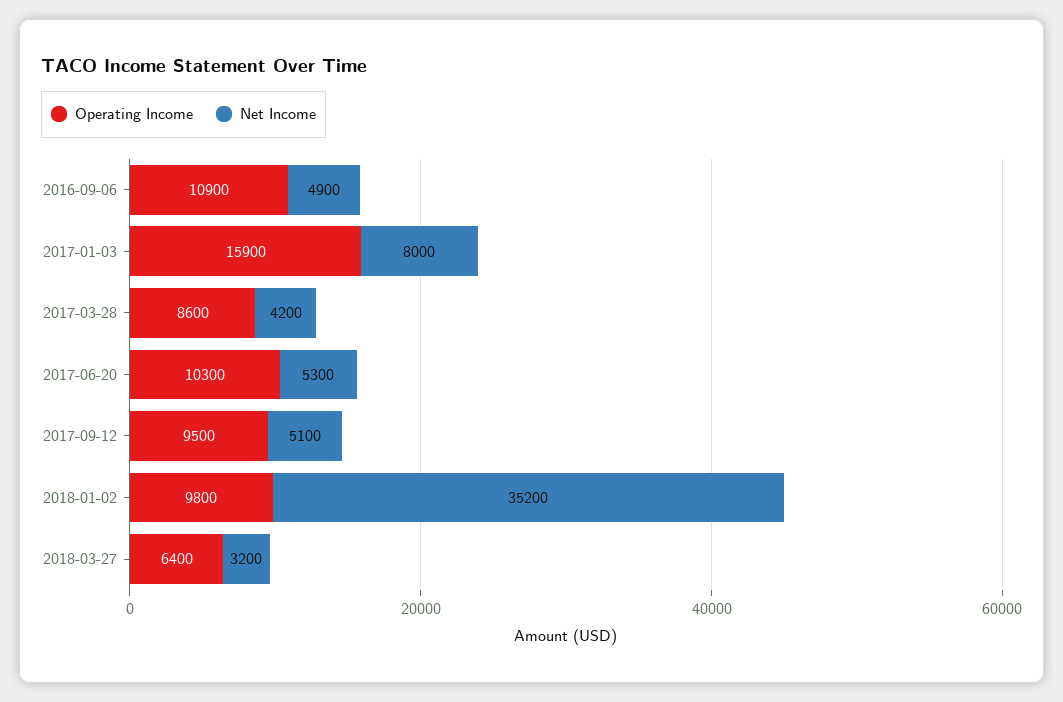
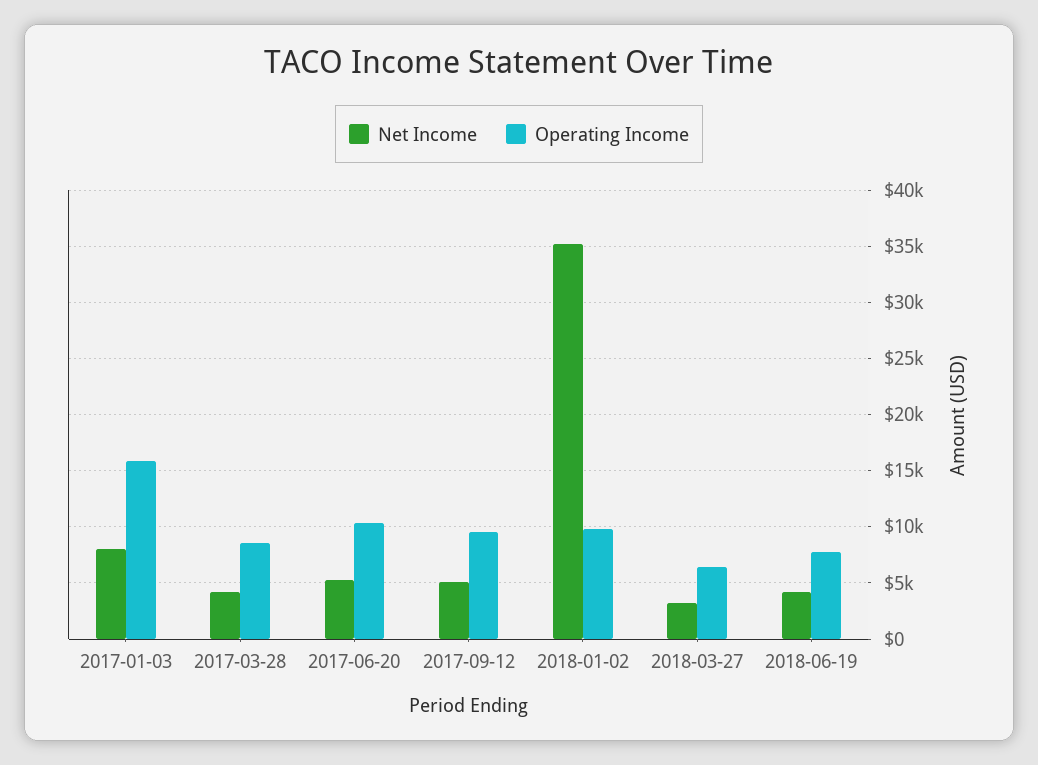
Operating Income, 2016-09-06: 10900 -> none
Net Income, 2016-09-06: 4900 -> none
Net Income, 2018-06-19: none -> 4000
Operating Income, 2018-06-19: none -> 8000

